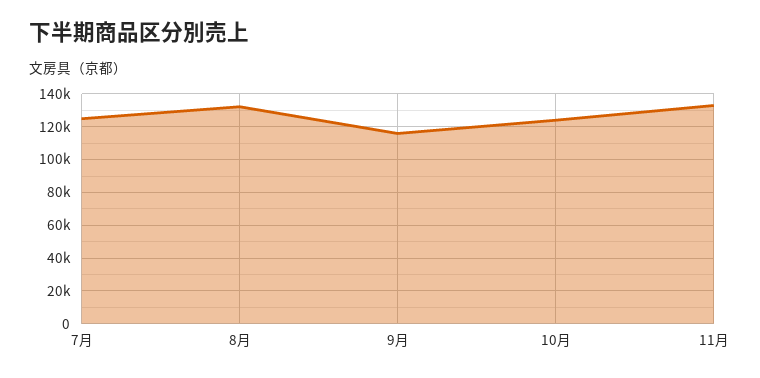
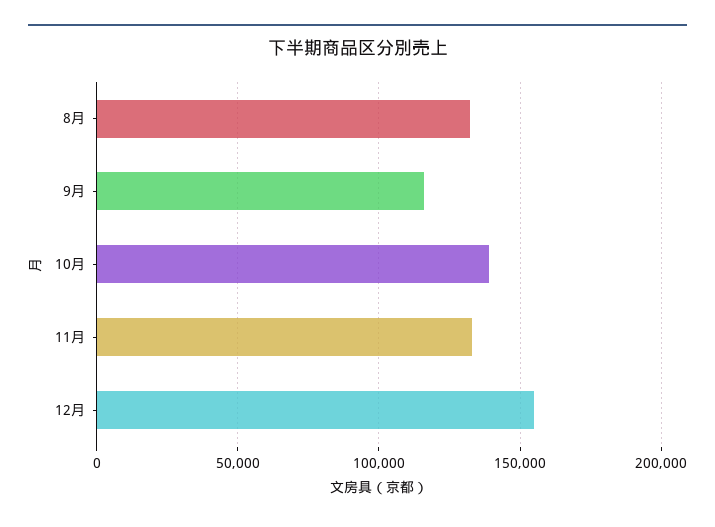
7月: 125000 -> none
10月: 125000 -> 140000
12月: none -> 155000

